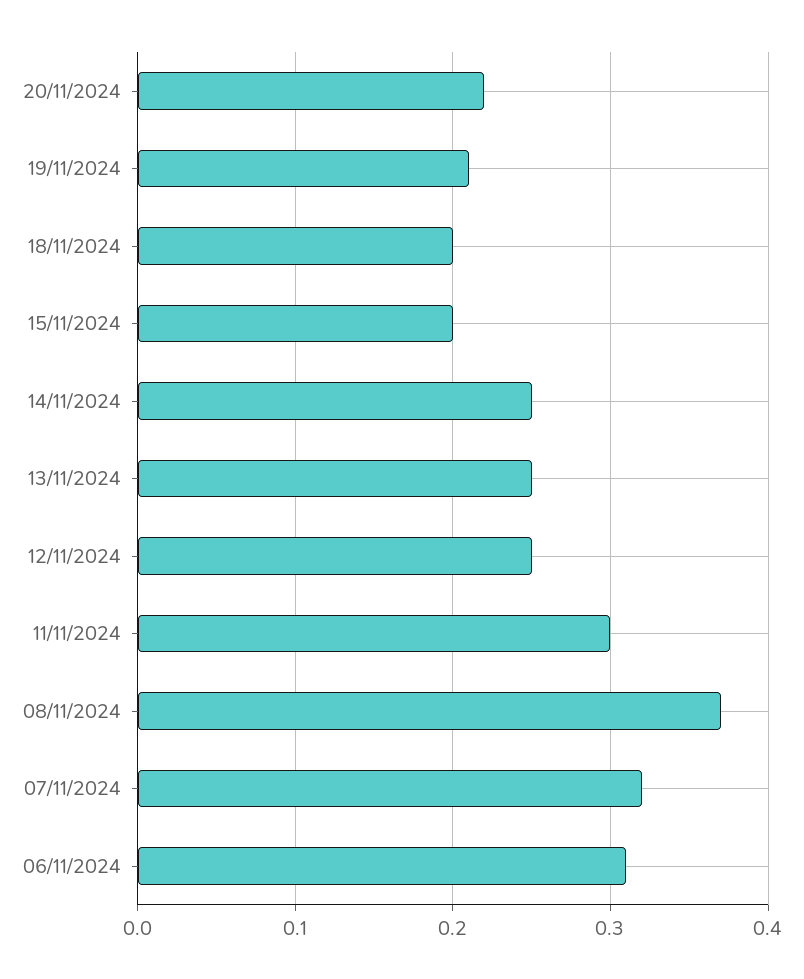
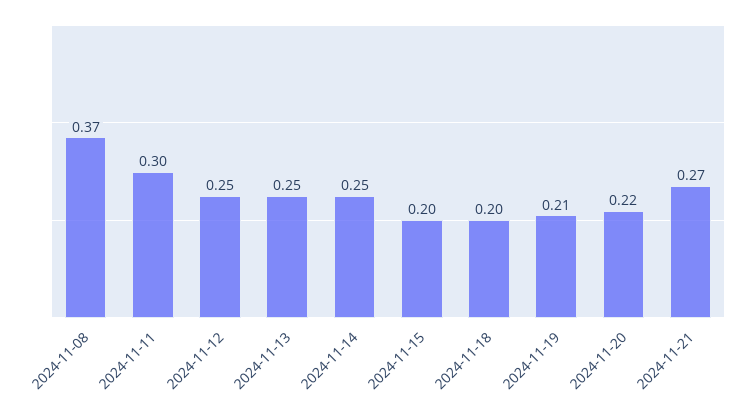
07/11/2024: 0.32 -> none
06/11/2024: 0.31 -> none
2024-11-21: none -> 0.27

